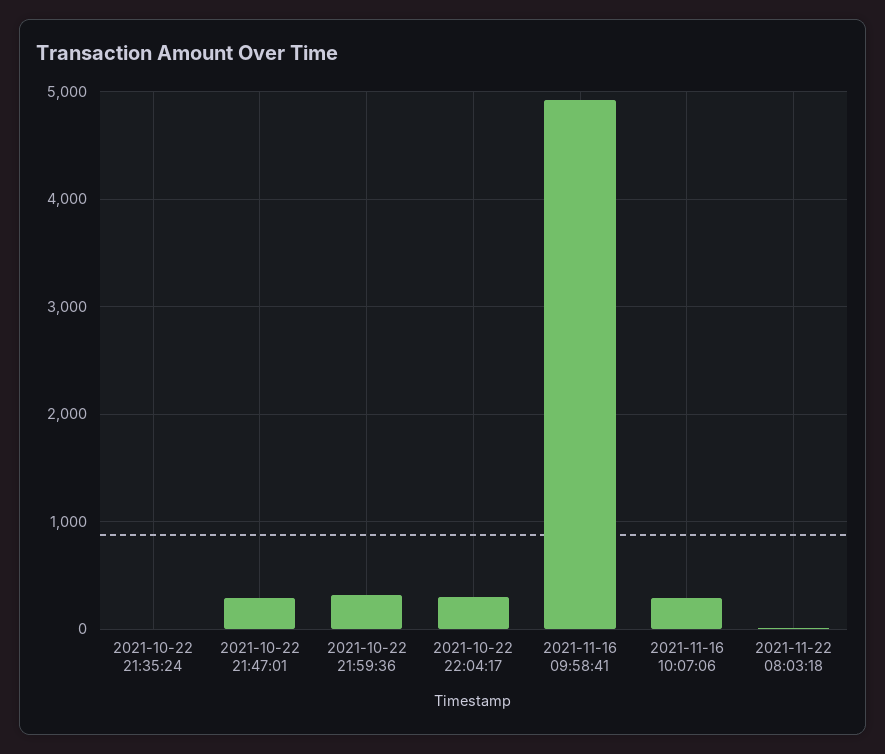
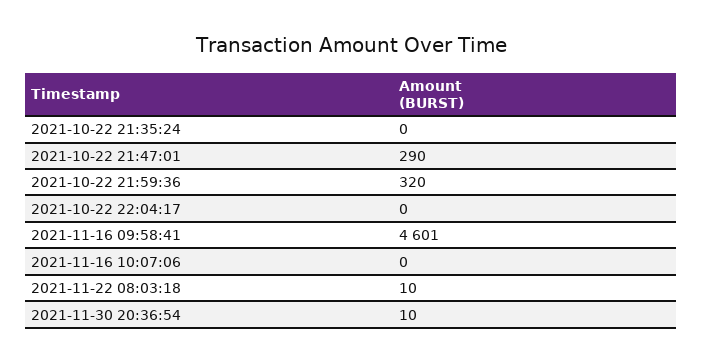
2021-10-22 22:04:17: 300 -> 0
2021-11-16 09:58:41: 4900 -> 4601
2021-11-16 10:07:06: 300 -> 0
2021-11-30 20:36:54: none -> 10

